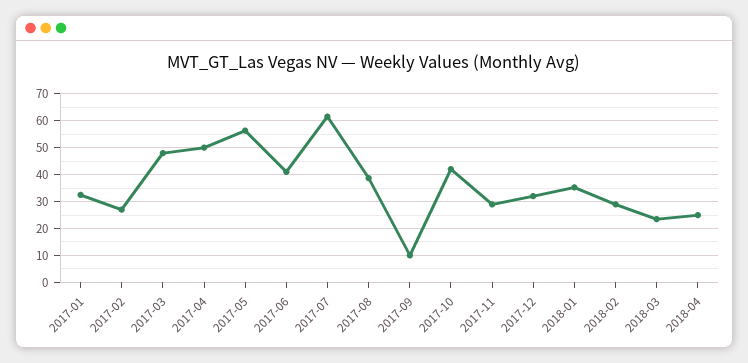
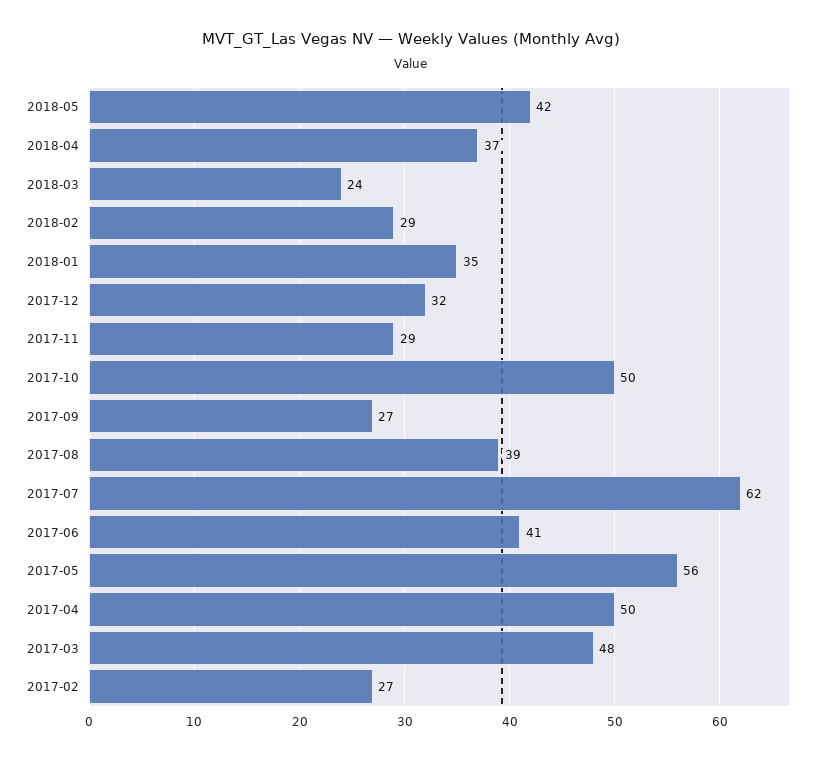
2017-01: 32.5 -> none
2017-09: 10 -> 27
2017-10: 42.5 -> 50
2018-04: 25 -> 37
2018-05: none -> 42

